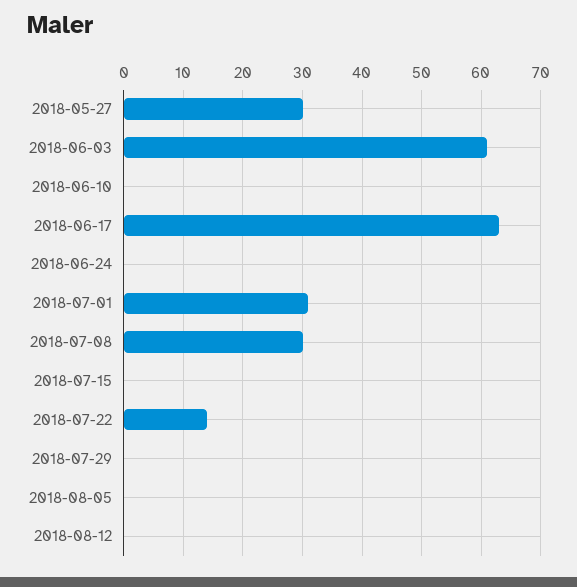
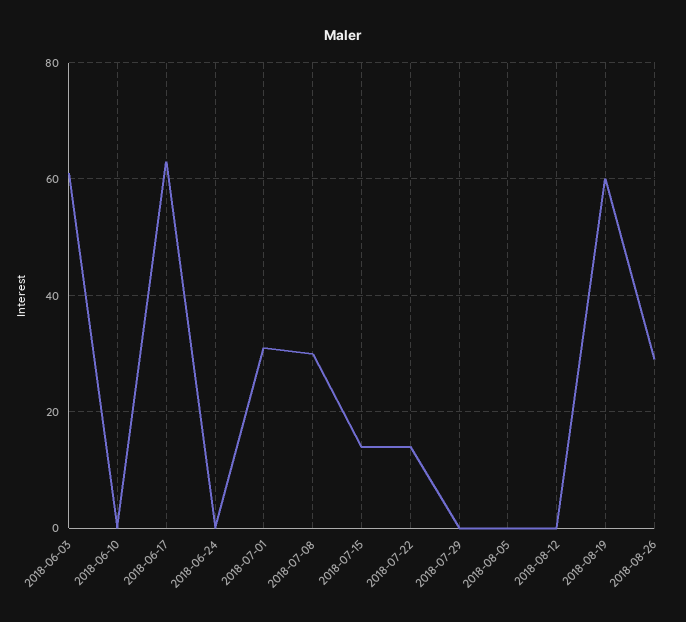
2018-05-27: 30 -> none
2018-07-15: 0 -> 15
2018-08-19: none -> 60
2018-08-26: none -> 30

